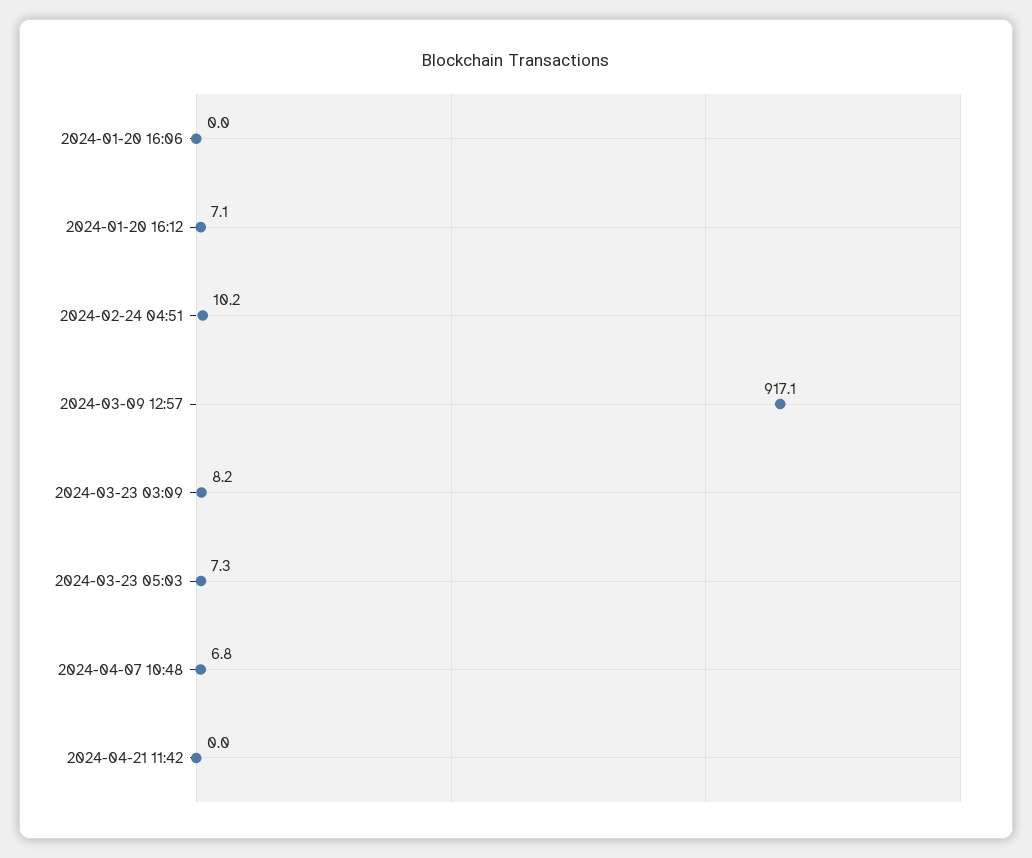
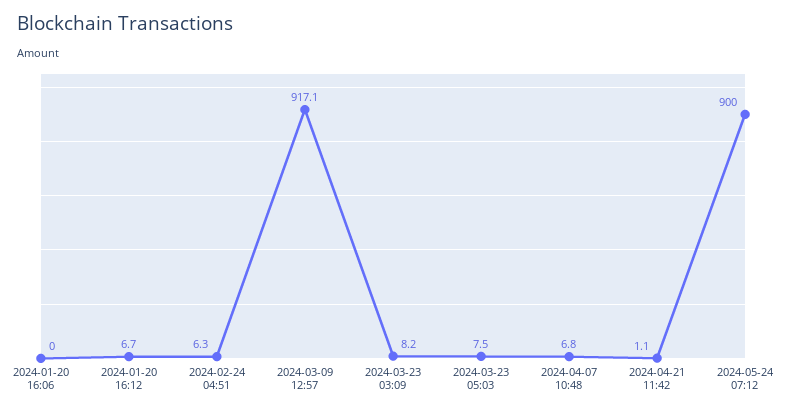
2024-01-20 16:12: 7.1 -> 6.7
2024-02-24 04:51: 10.2 -> 6.3
2024-03-23 05:03: 7.3 -> 7.5
2024-04-21 11:42: 0 -> 1.1
2024-05-24 07:12: none -> 900

